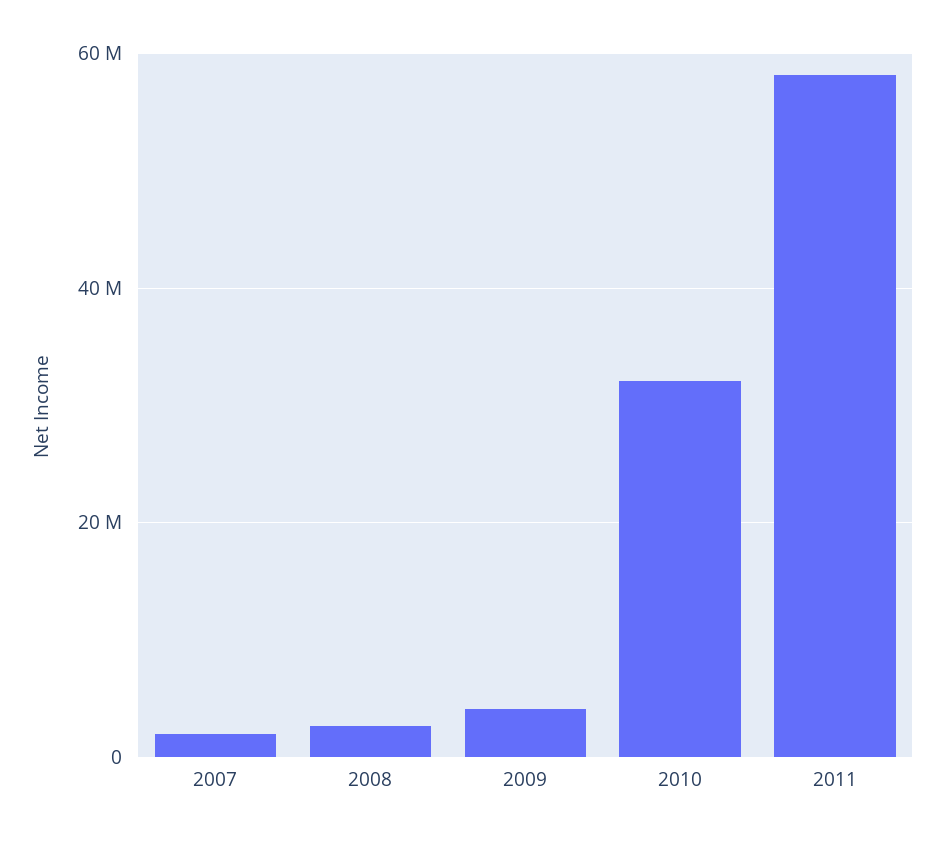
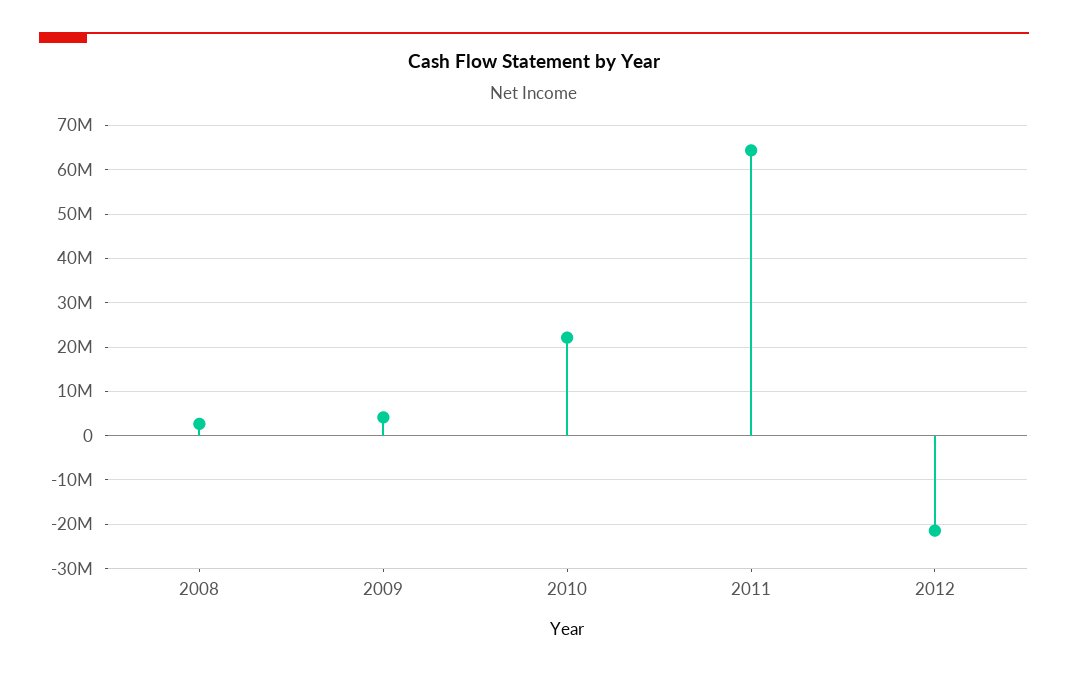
2007: 2000000 -> none
2010: 32000000 -> 22000000
2011: 58000000 -> 64000000
2012: none -> -22000000

